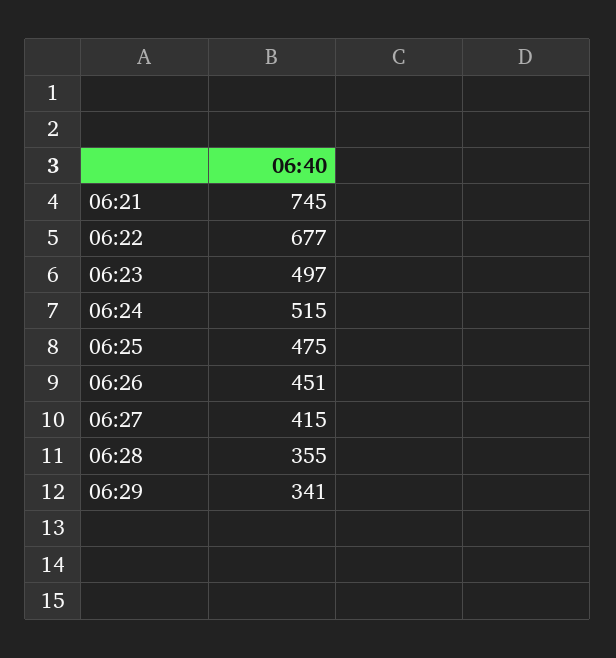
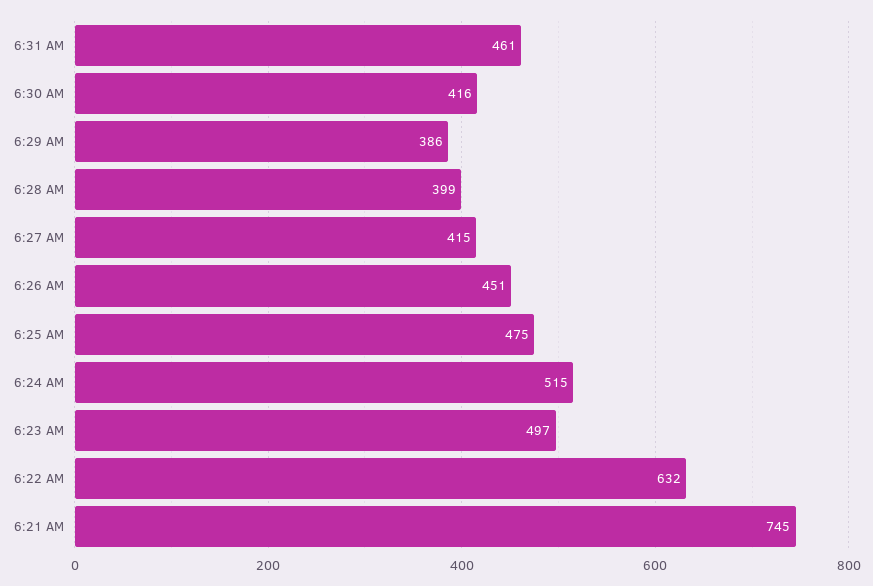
06:22: 677 -> 632
06:28: 355 -> 399
06:29: 341 -> 386
6:31 AM: none -> 461
6:30 AM: none -> 416

